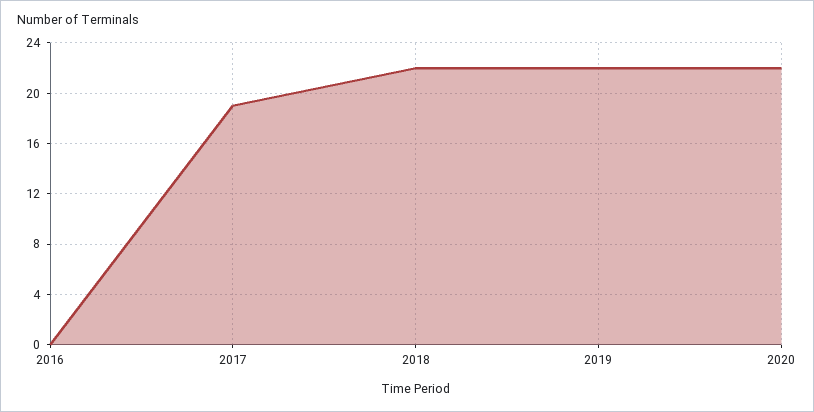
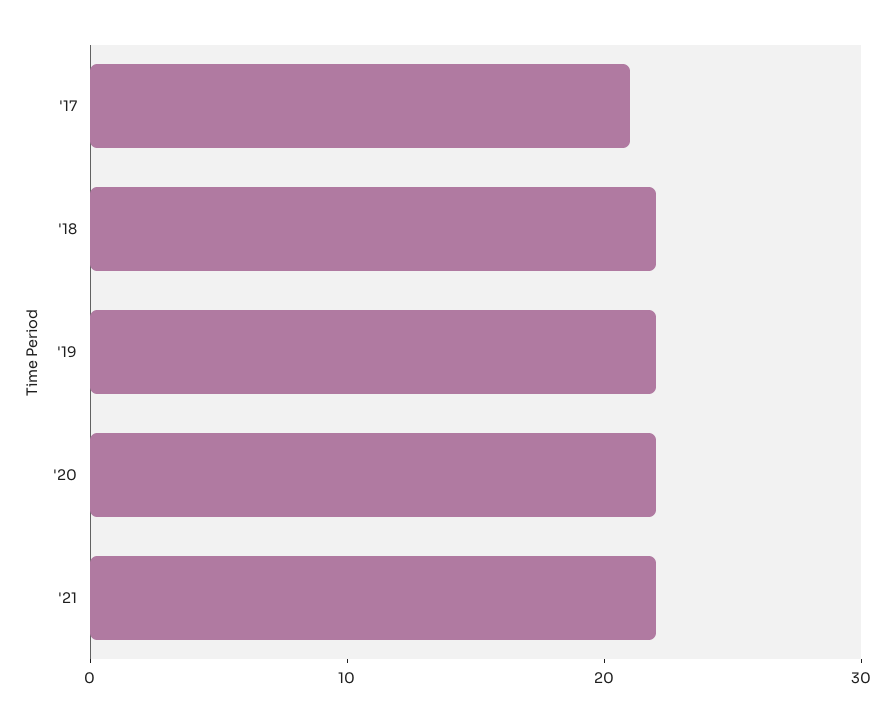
2016: 0 -> none
2017: 19 -> 21
'21: none -> 22

